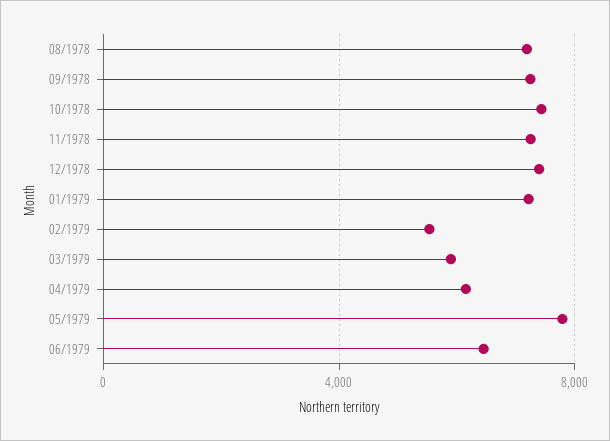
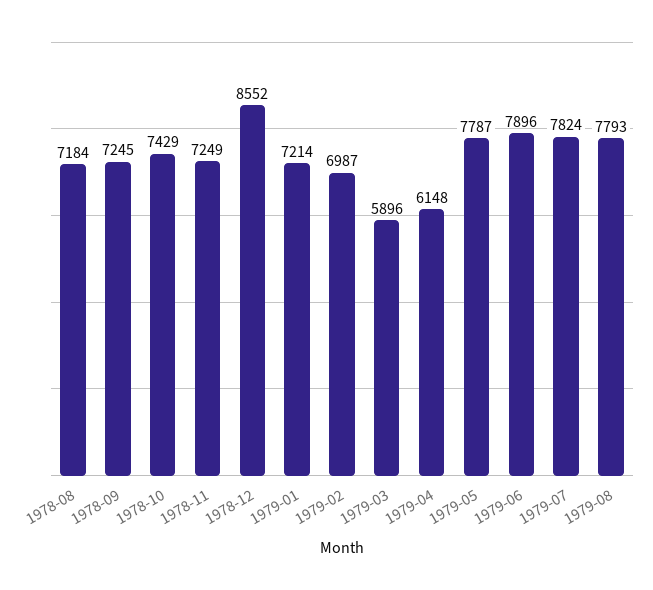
12/1978: 7500 -> 8552
02/1979: 5500 -> 6987
06/1979: 6500 -> 7896
1979-07: none -> 7824
1979-08: none -> 7793

